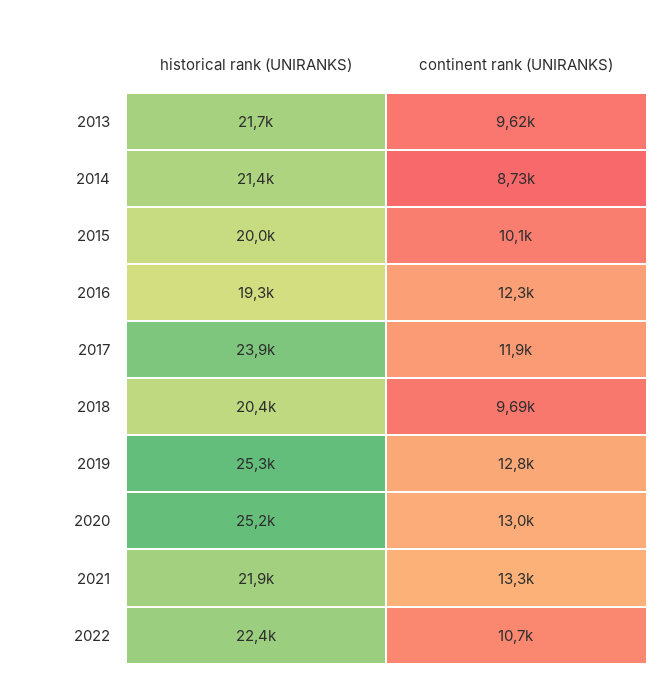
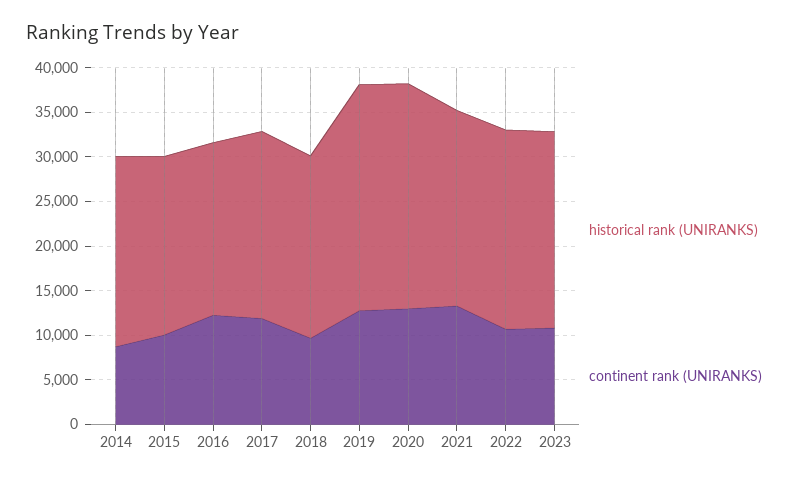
historical rank (UNIRANKS), 2013: 21700 -> none
continent rank (UNIRANKS), 2013: 9620 -> none
historical rank (UNIRANKS), 2017: 23900 -> 21000
historical rank (UNIRANKS), 2023: none -> 22000
continent rank (UNIRANKS), 2023: none -> 11000

